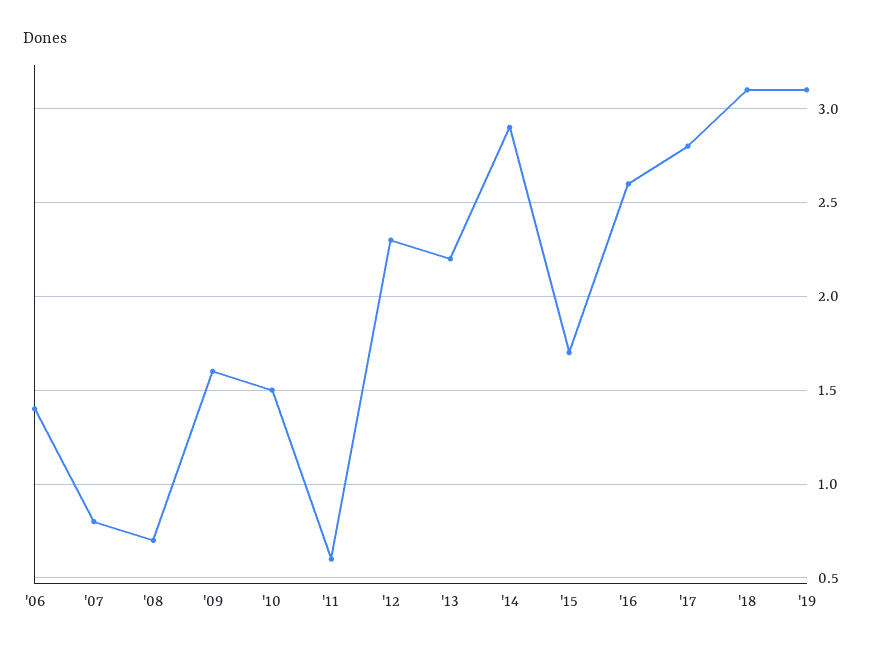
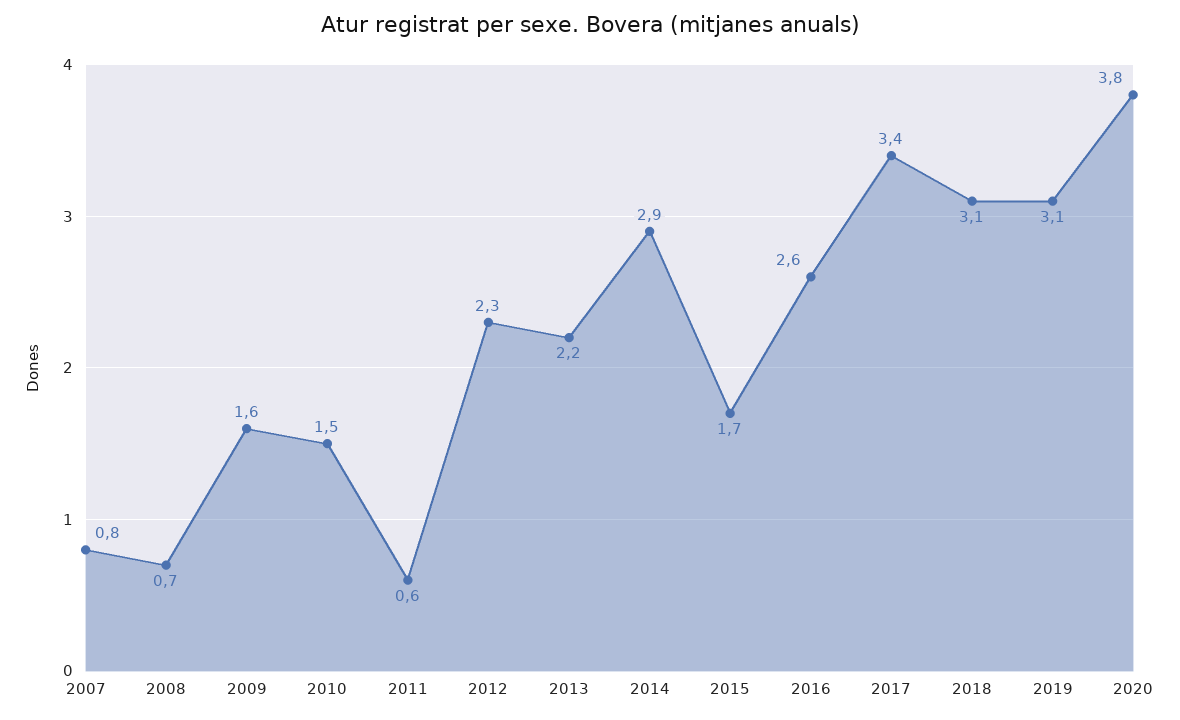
'06: 1.4 -> none
'17: 2.8 -> 3.4
2020: none -> 3.8

